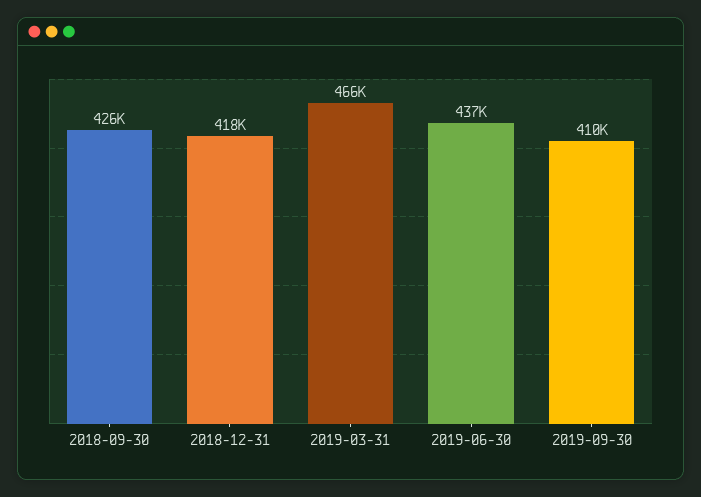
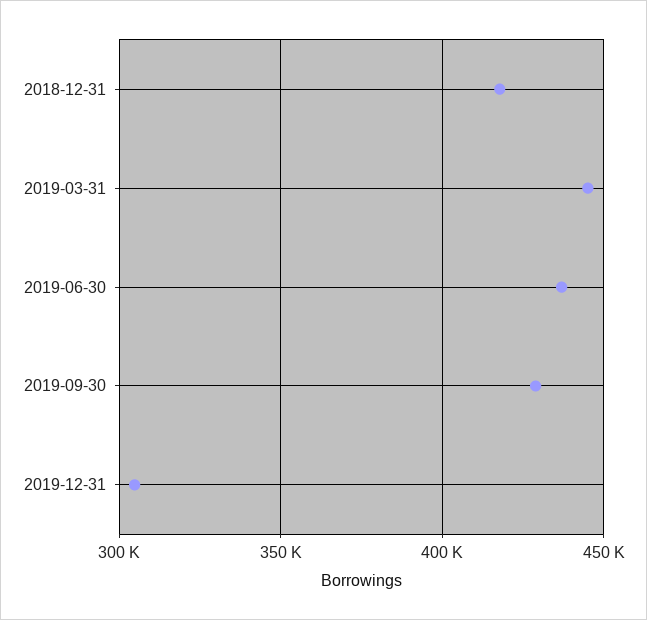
2018-09-30: 426000 -> none
2019-03-31: 466000 -> 445000
2019-09-30: 410000 -> 430000
2019-12-31: none -> 305000

